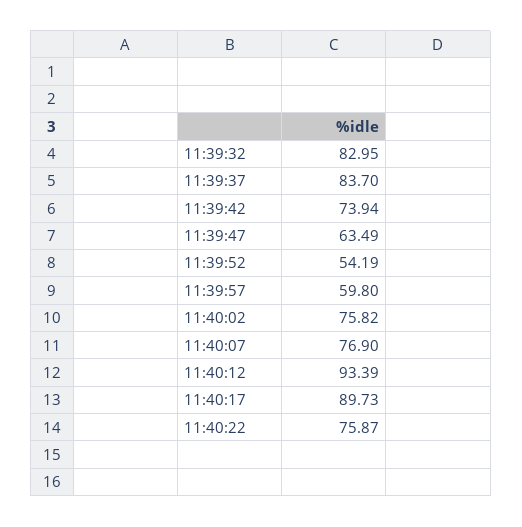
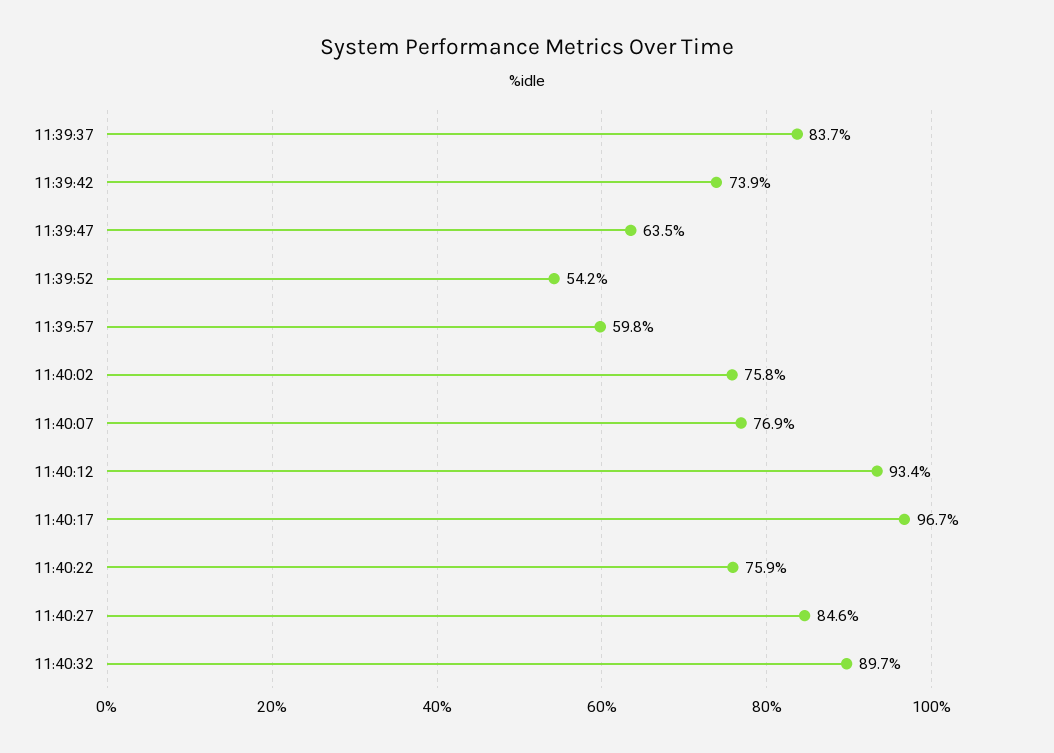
11:39:32: 82.95 -> none
11:40:17: 89.73 -> 96.7
11:40:27: none -> 84.6
11:40:32: none -> 89.7

